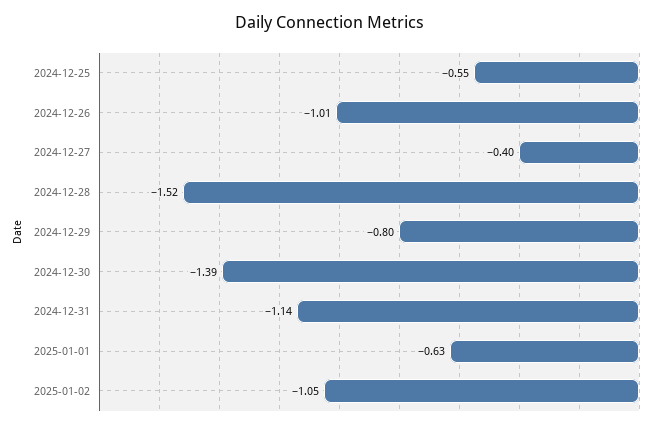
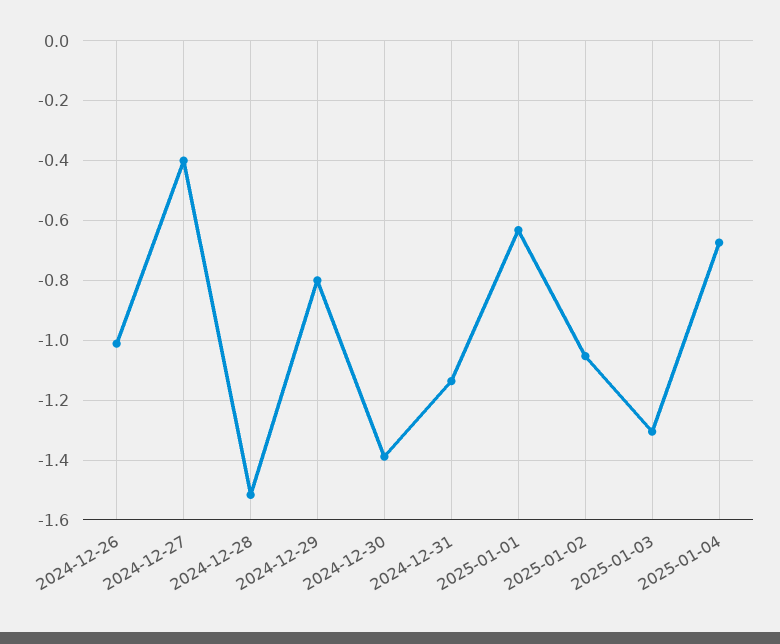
2024-12-25: -0.55 -> none
2025-01-03: none -> -1.3
2025-01-04: none -> -0.675

